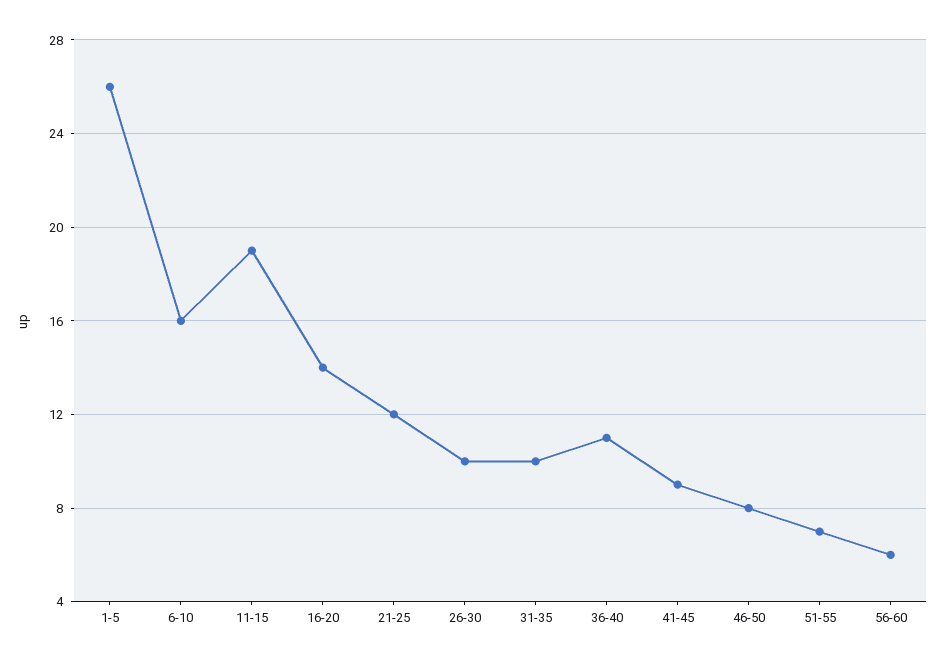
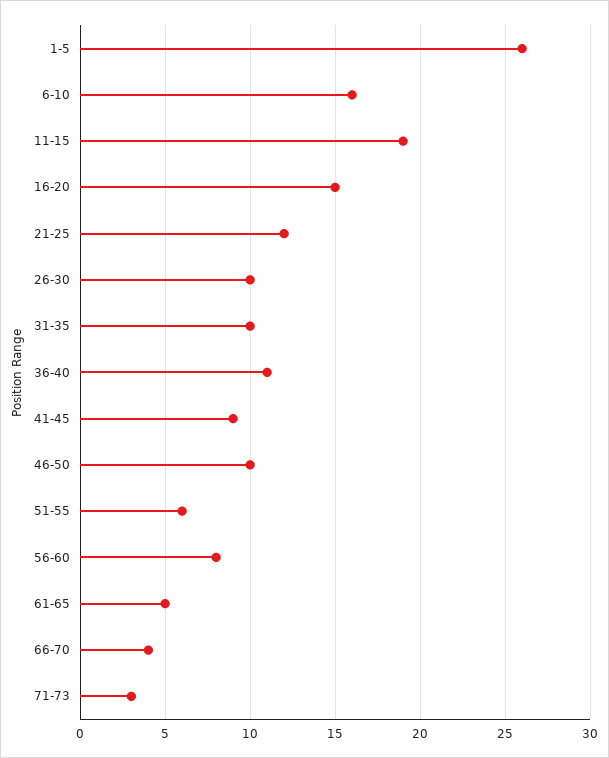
16-20: 14 -> 15
46-50: 8 -> 10
51-55: 7 -> 6
56-60: 6 -> 8
61-65: none -> 5
66-70: none -> 4
71-73: none -> 3

